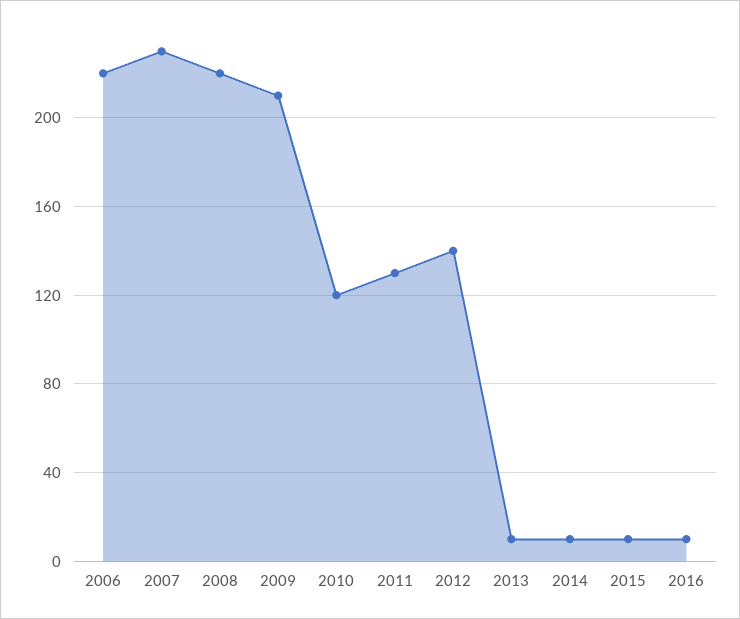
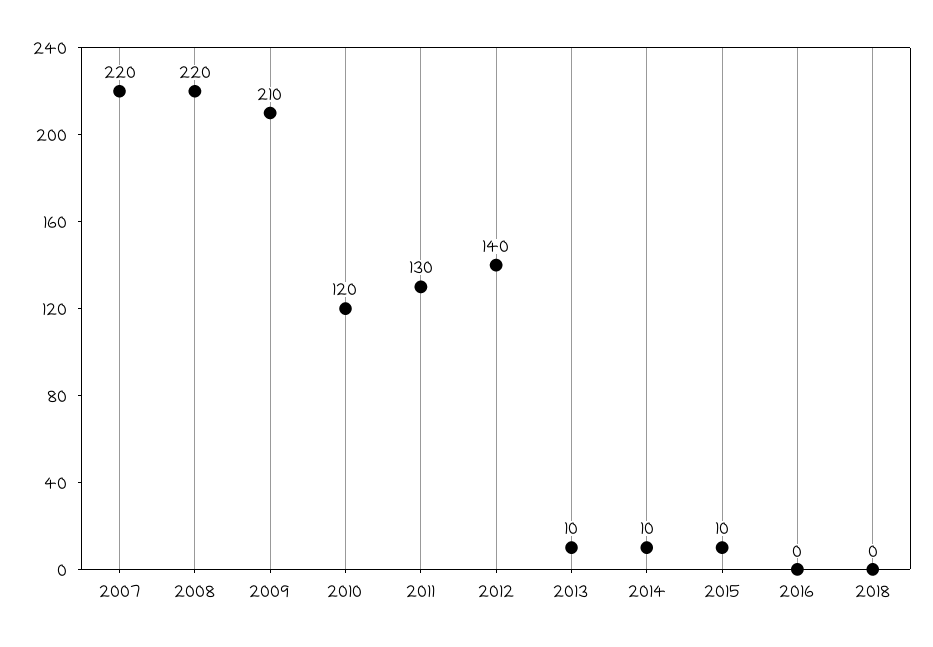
2006: 220 -> none
2007: 230 -> 220
2016: 10 -> 0
2018: none -> 0

